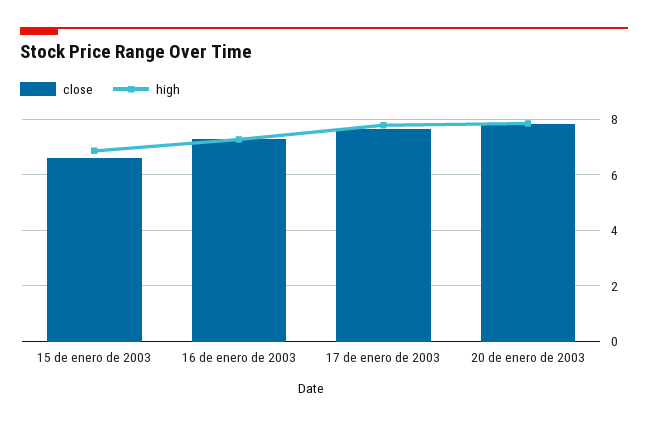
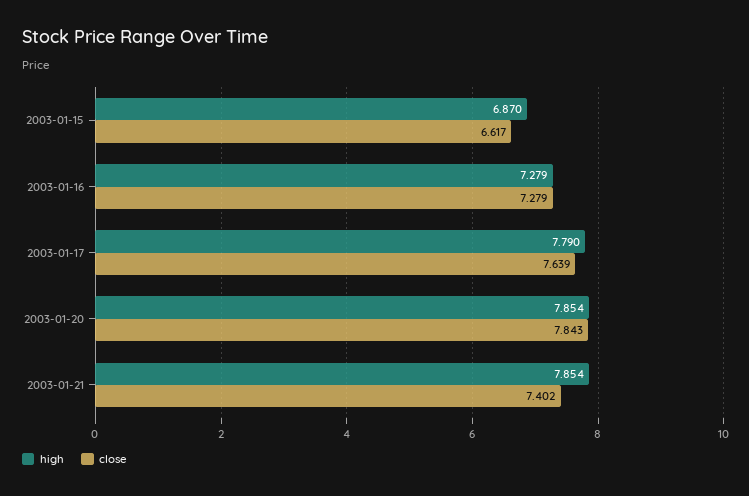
high, 2003-01-21: none -> 7.854
close, 2003-01-21: none -> 7.402

